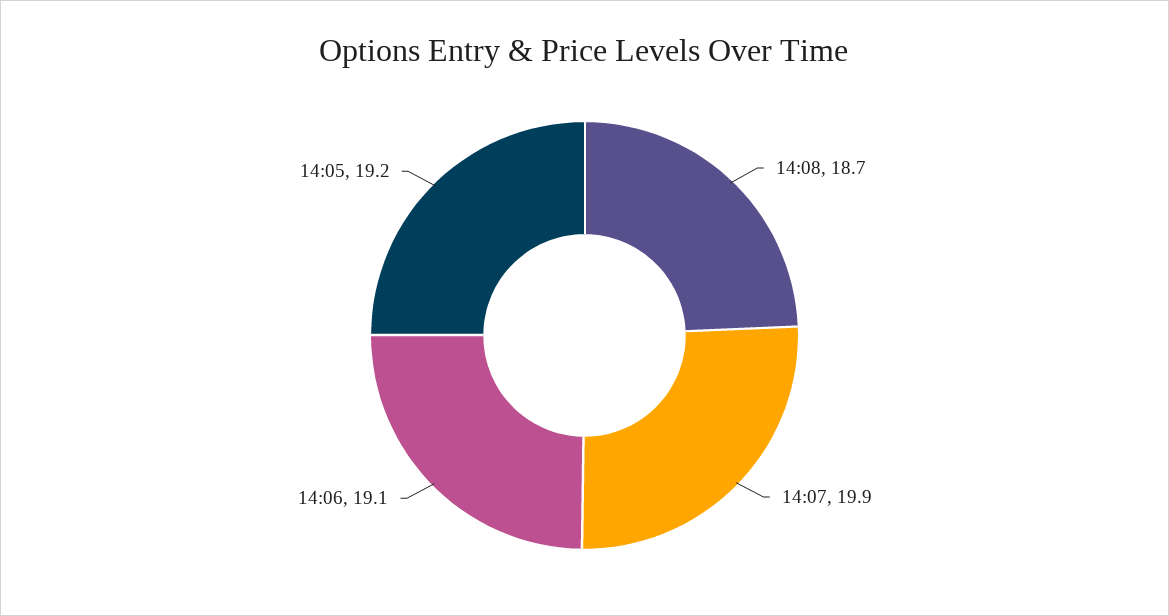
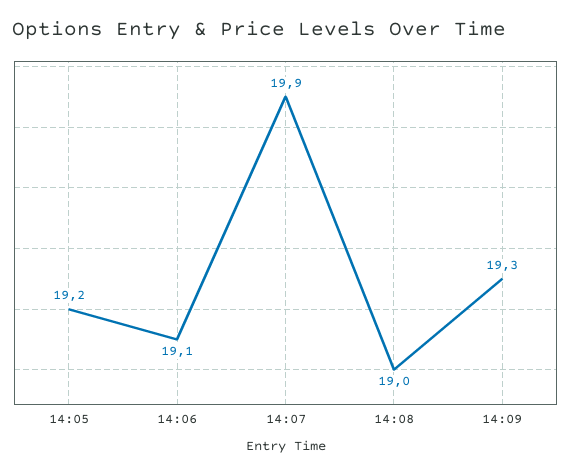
14:08: 18.7 -> 19
14:09: none -> 19.3

